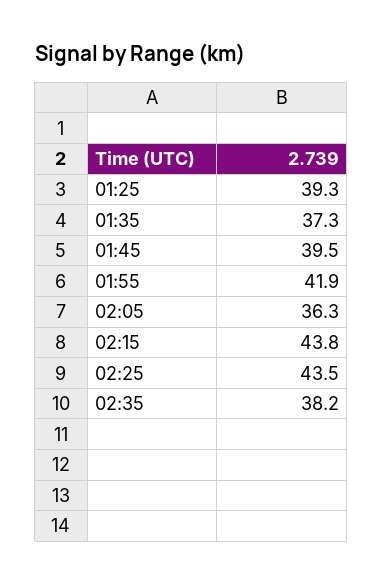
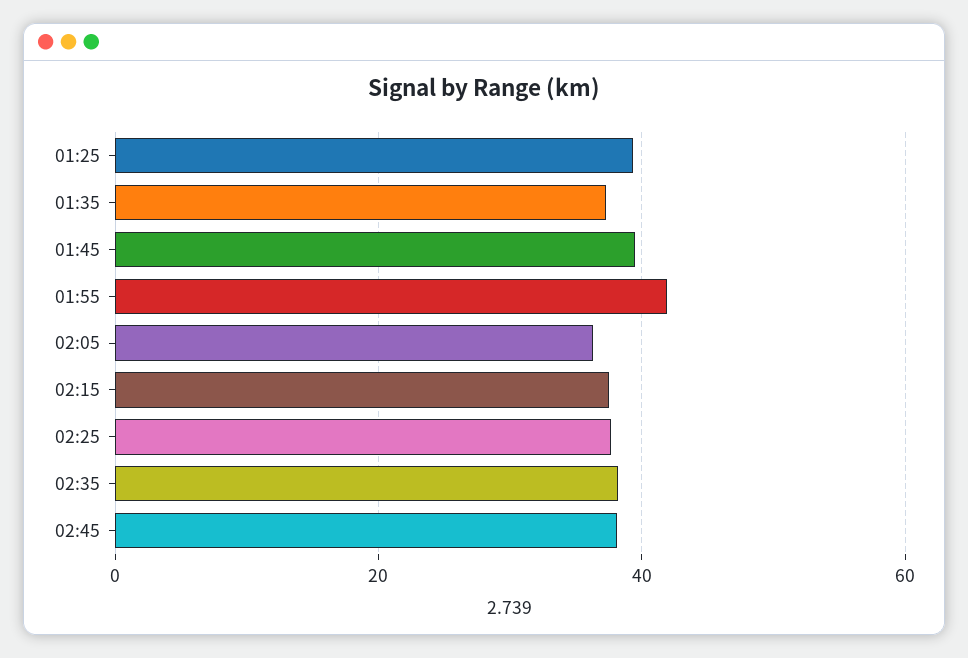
02:15: 43.8 -> 38
02:25: 43.5 -> 38
02:45: none -> 38

